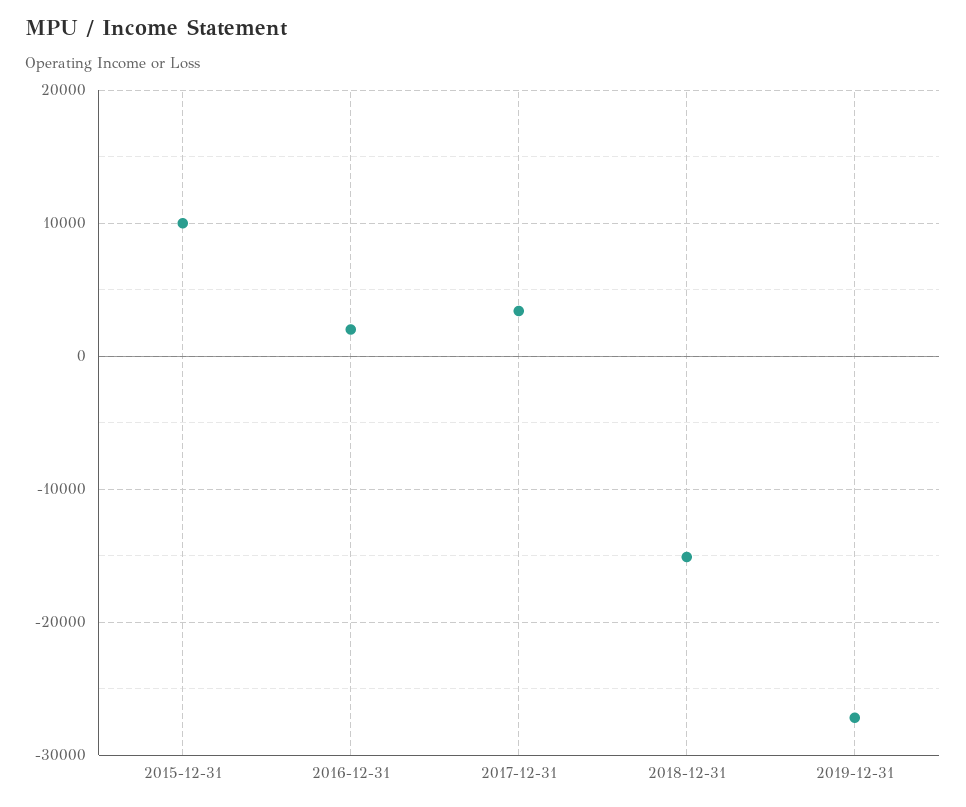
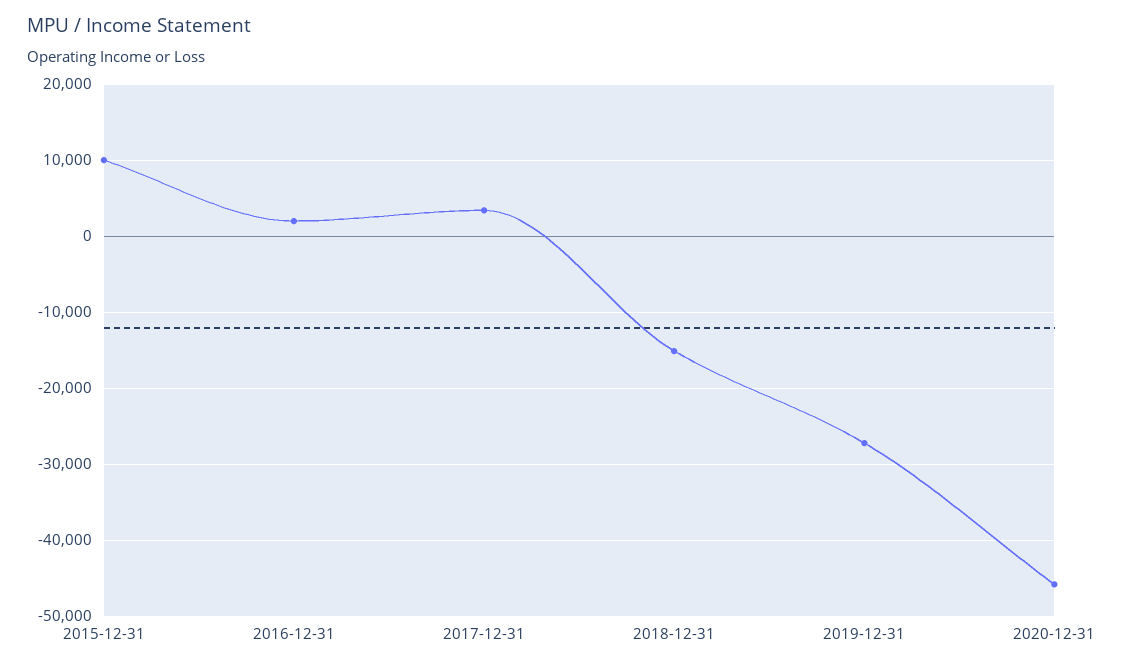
2020-12-31: none -> -46000

